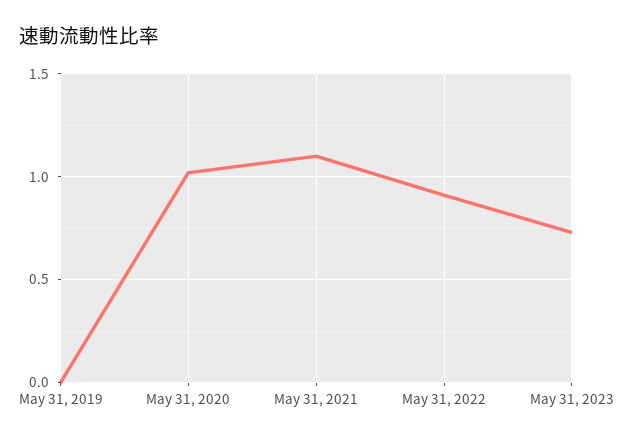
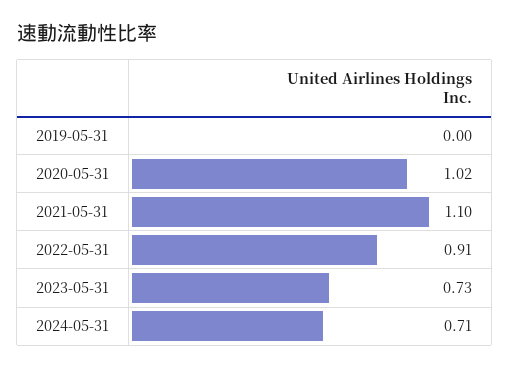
2024-05-31: none -> 0.71

